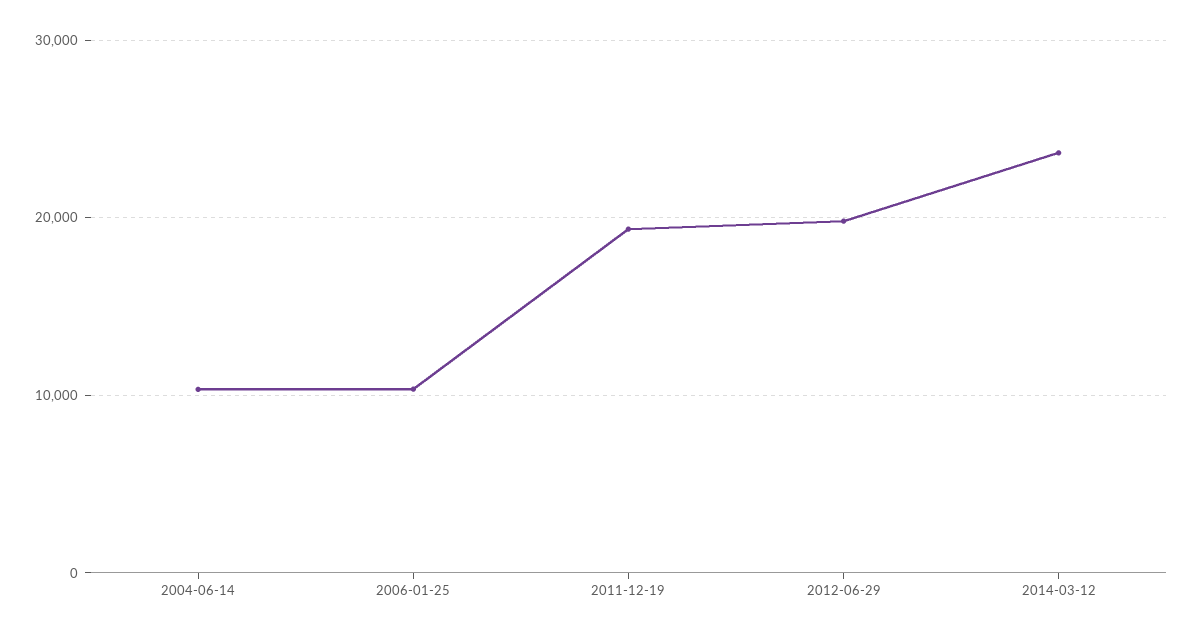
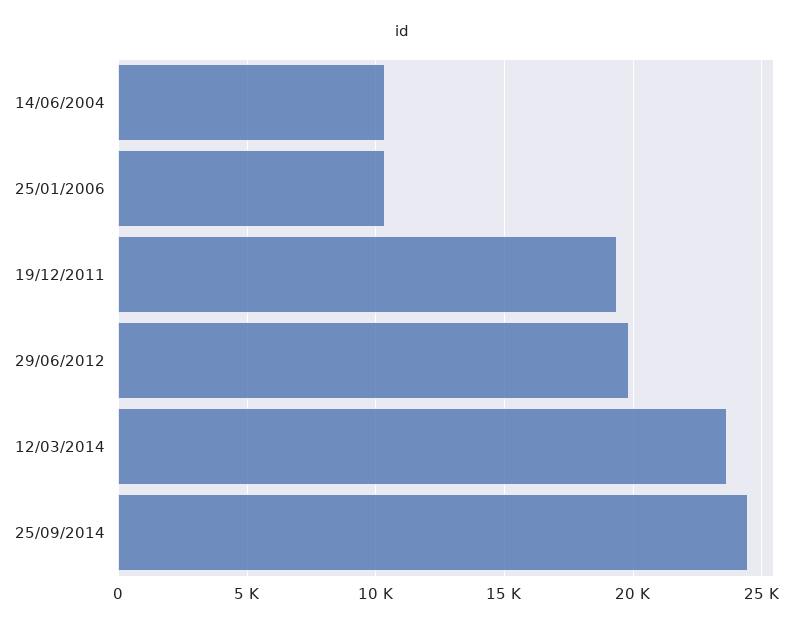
25/09/2014: none -> 24500

